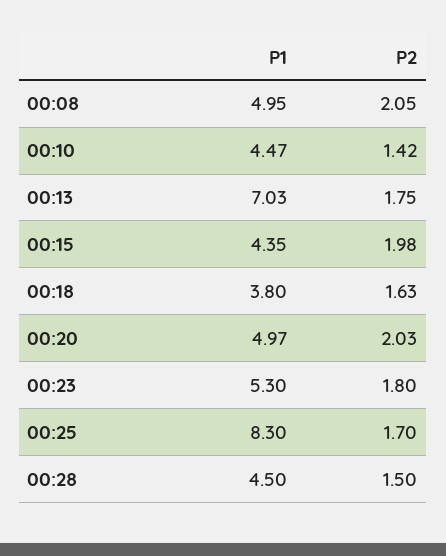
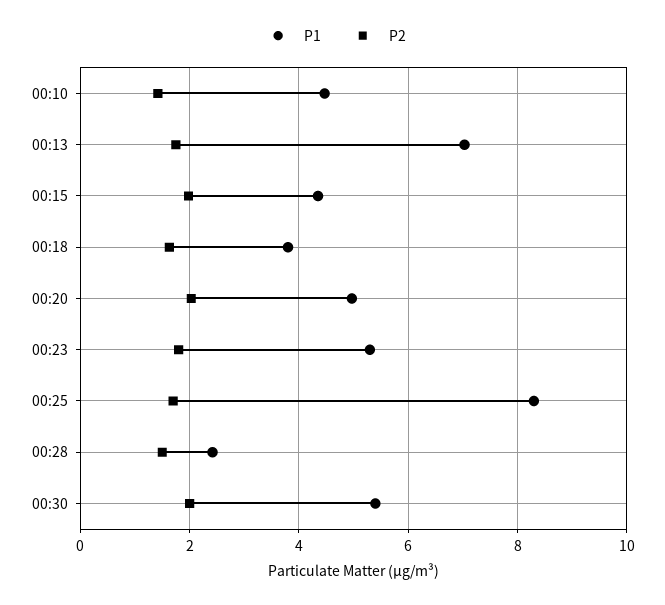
P1, 00:08: 4.95 -> none
P2, 00:08: 2.05 -> none
P1, 00:28: 4.5 -> 2.4
P1, 00:30: none -> 5.4
P2, 00:30: none -> 2

